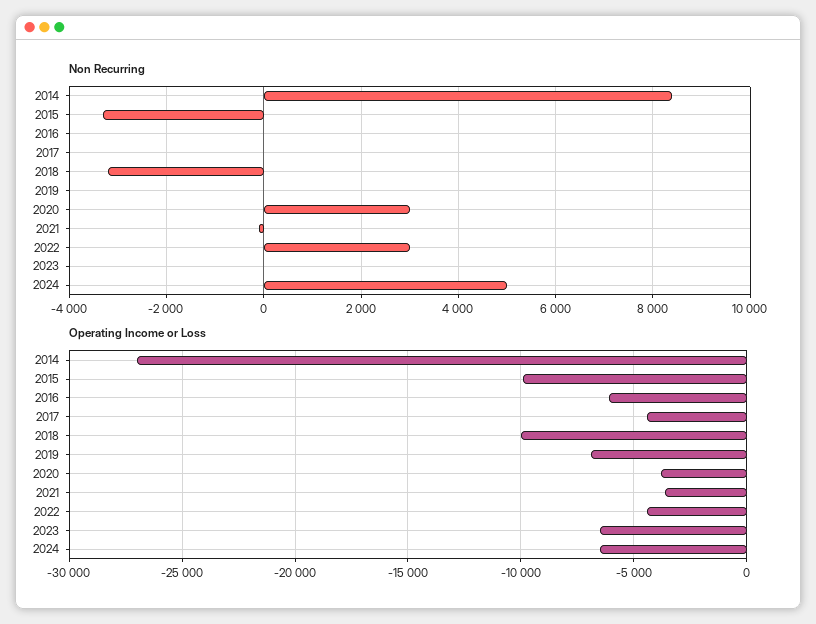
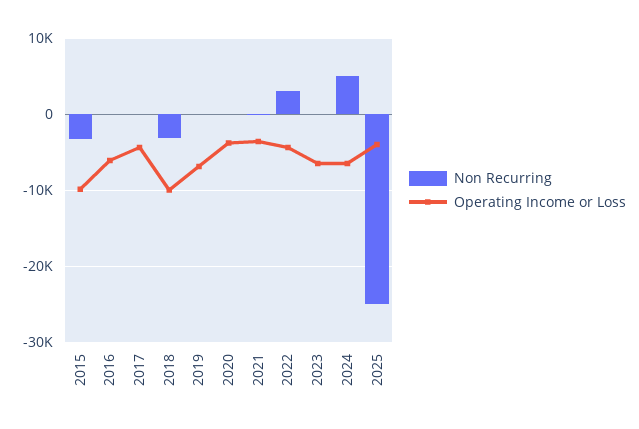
Non Recurring, 2014: 8400 -> none
Non Recurring, 2020: 3000 -> 0
Operating Income or Loss, 2014: -27000 -> none
Non Recurring, 2025: none -> -25000
Operating Income or Loss, 2025: none -> -4000

